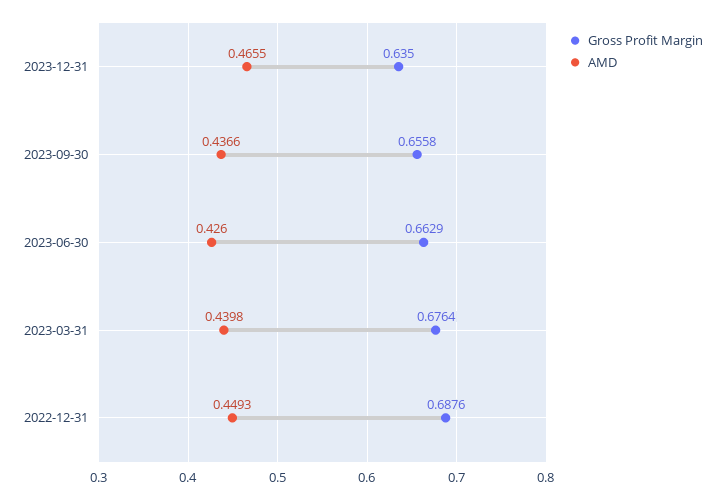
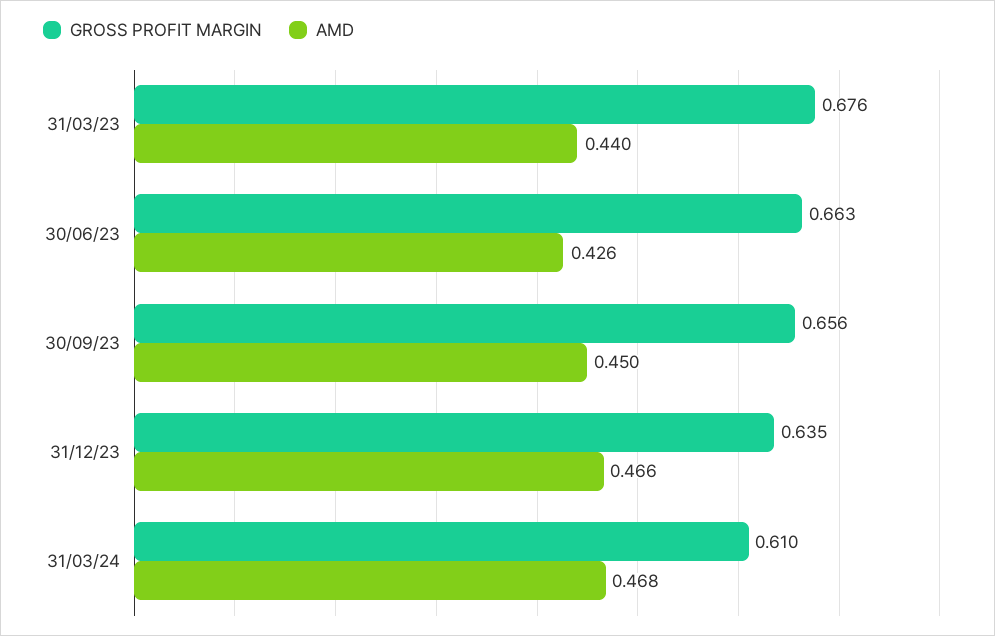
AMD, 2023-09-30: 0.4366 -> 0.45
Gross Profit Margin, 2022-12-31: 0.6876 -> none
AMD, 2022-12-31: 0.4493 -> none
Gross Profit Margin, 31/03/24: none -> 0.61
AMD, 31/03/24: none -> 0.468

